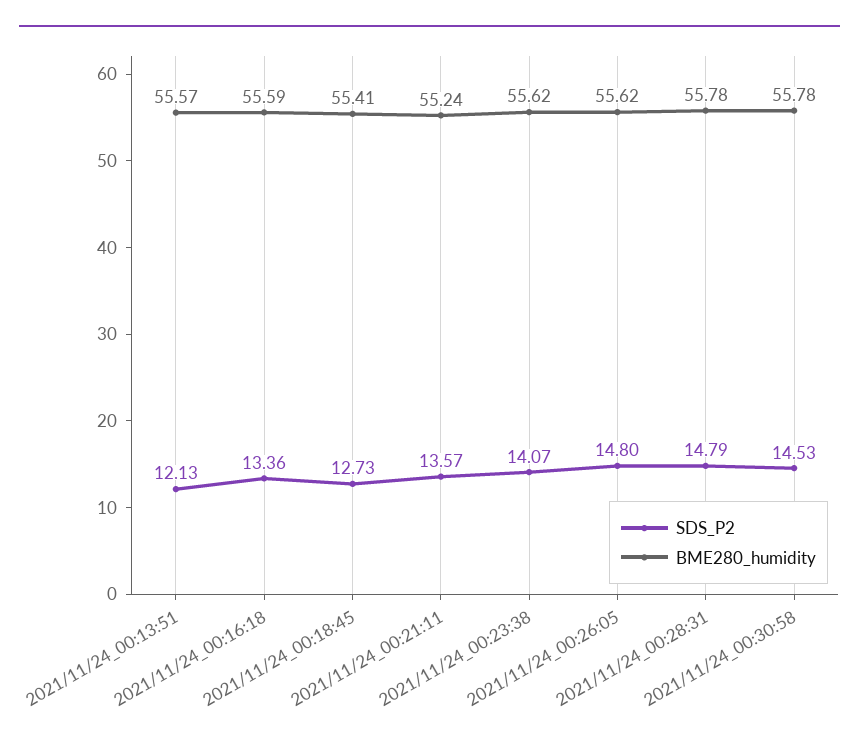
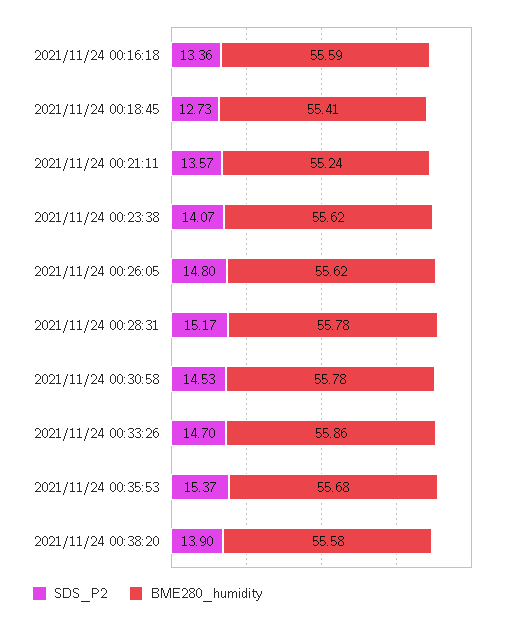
SDS_P2, 2021/11/24_00:13:51: 12.13 -> none
BME280_humidity, 2021/11/24_00:13:51: 55.57 -> none
SDS_P2, 2021/11/24_00:28:31: 14.79 -> 15.17
SDS_P2, 2021/11/24 00:33:26: none -> 14.7
BME280_humidity, 2021/11/24 00:33:26: none -> 55.86
SDS_P2, 2021/11/24 00:35:53: none -> 15.37
BME280_humidity, 2021/11/24 00:35:53: none -> 55.68
SDS_P2, 2021/11/24 00:38:20: none -> 13.9
BME280_humidity, 2021/11/24 00:38:20: none -> 55.58

